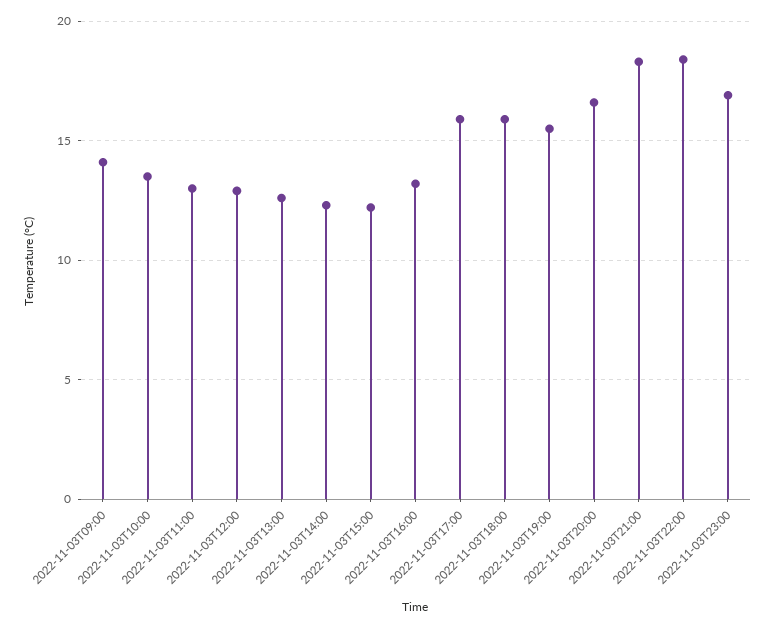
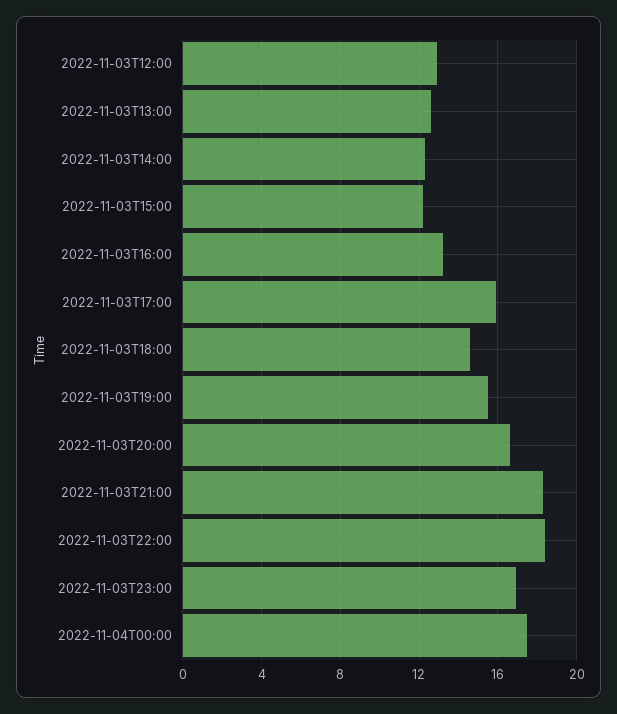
2022-11-03T09:00: 14 -> none
2022-11-03T10:00: 13.5 -> none
2022-11-03T11:00: 13 -> none
2022-11-03T18:00: 16 -> 14.5
2022-11-04T00:00: none -> 17.5

